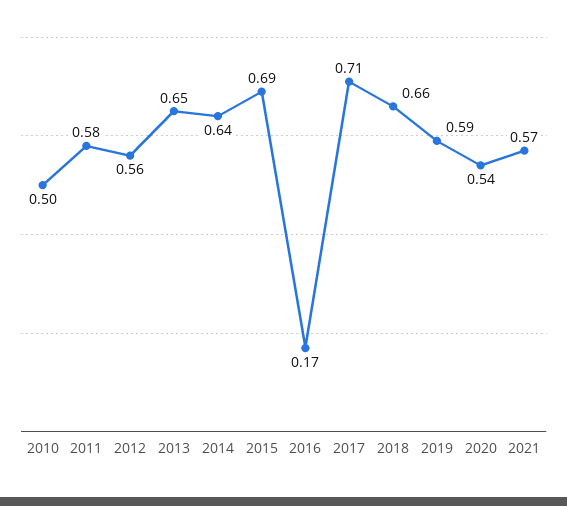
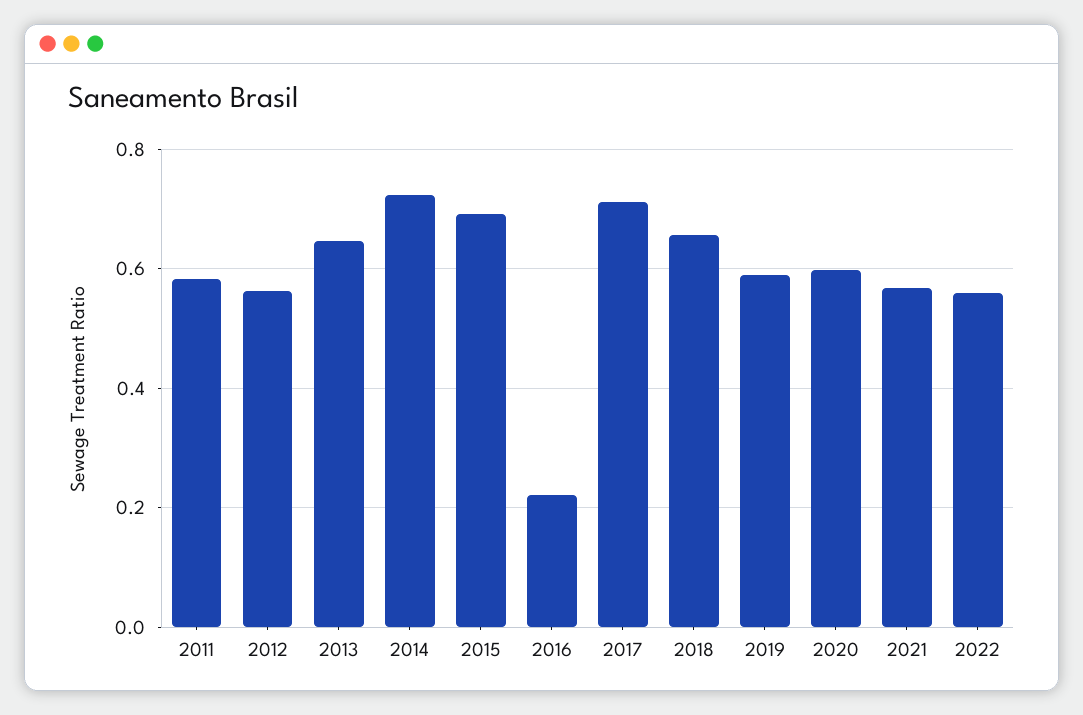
2010: 0.5 -> none
2014: 0.64 -> 0.72
2016: 0.17 -> 0.22
2020: 0.54 -> 0.6
2022: none -> 0.56

